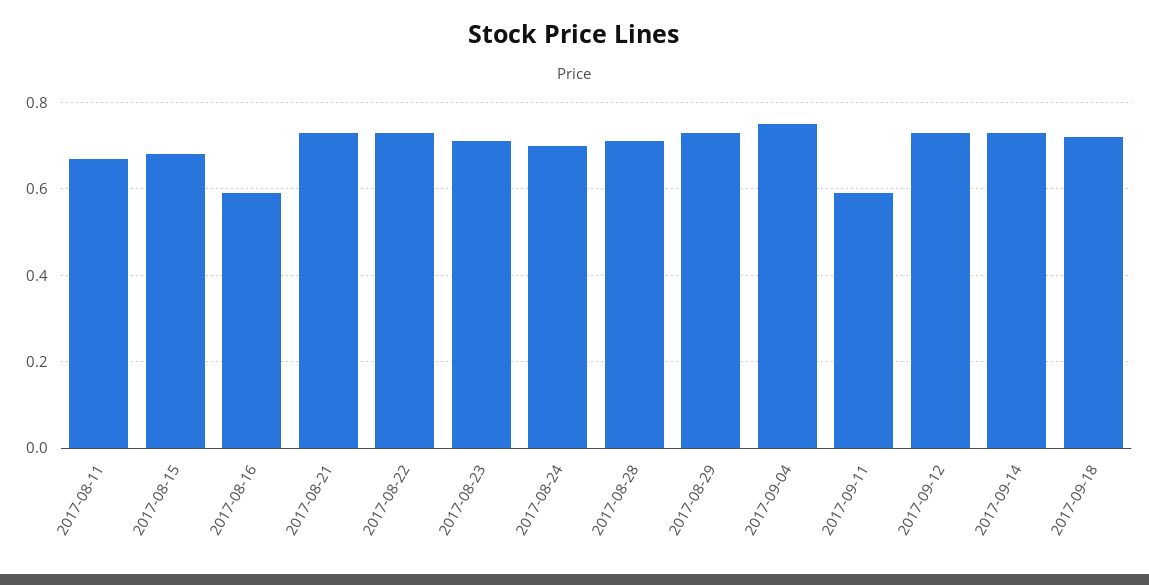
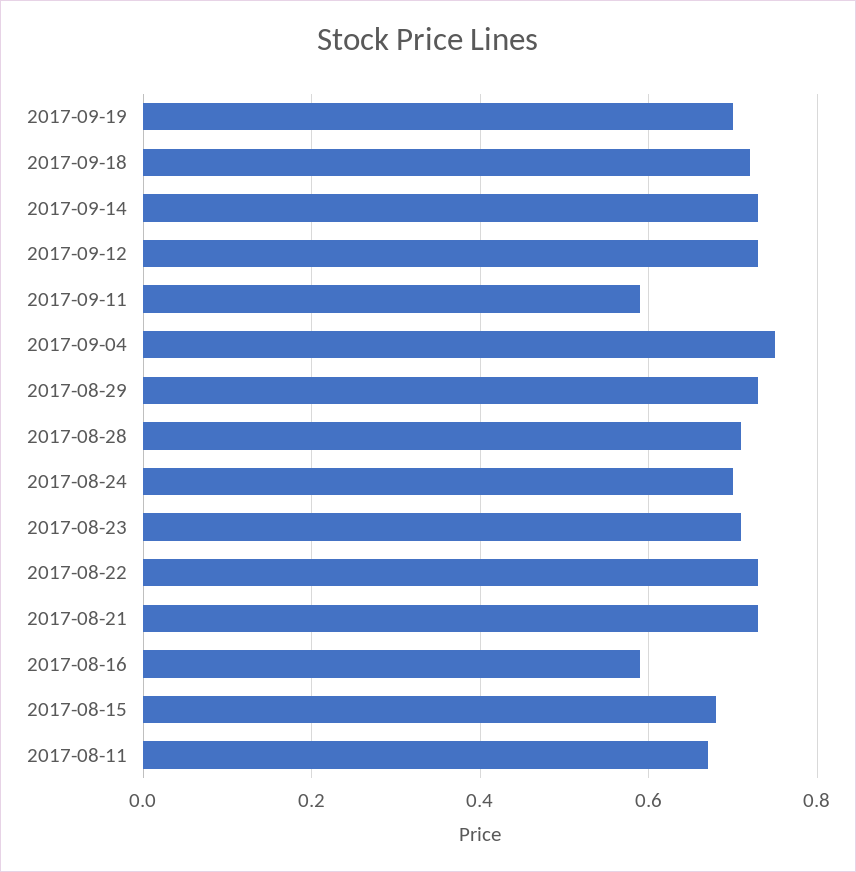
2017-09-19: none -> 0.7

